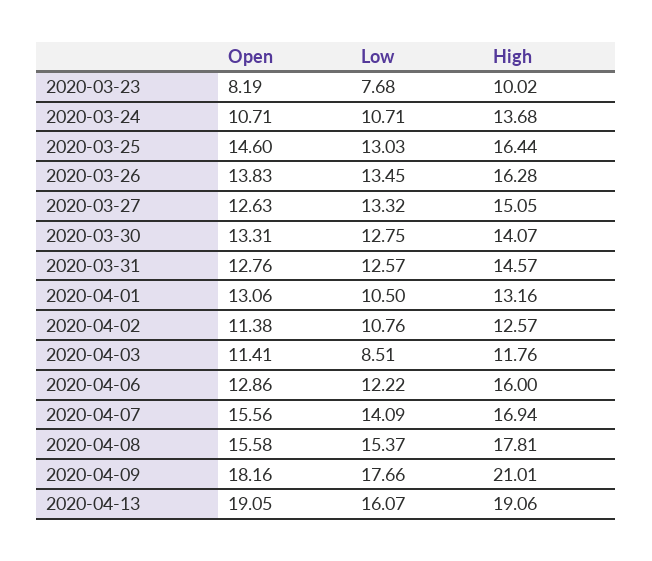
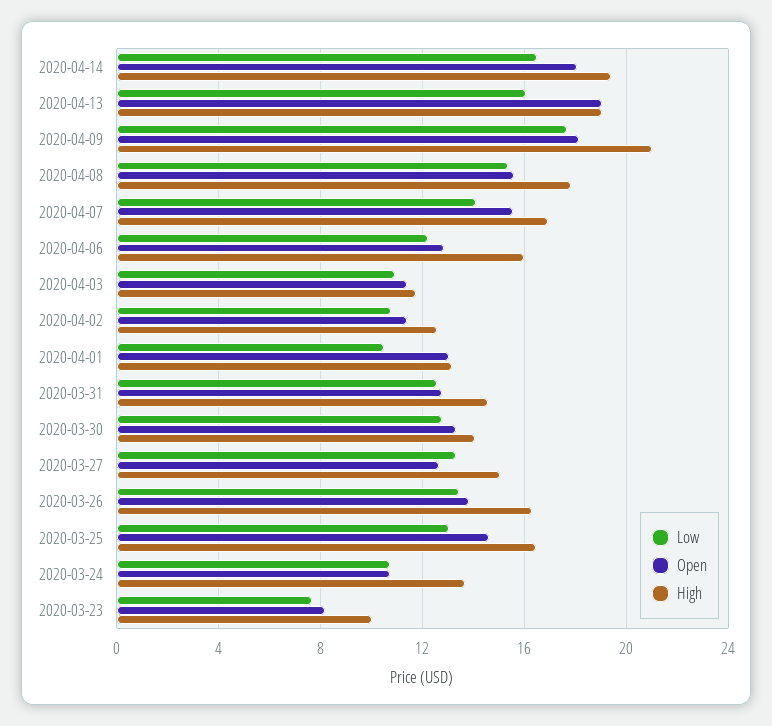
Low, 2020-04-03: 8.51 -> 11
Low, 2020-04-14: none -> 16.5
Open, 2020-04-14: none -> 18
High, 2020-04-14: none -> 19.5

